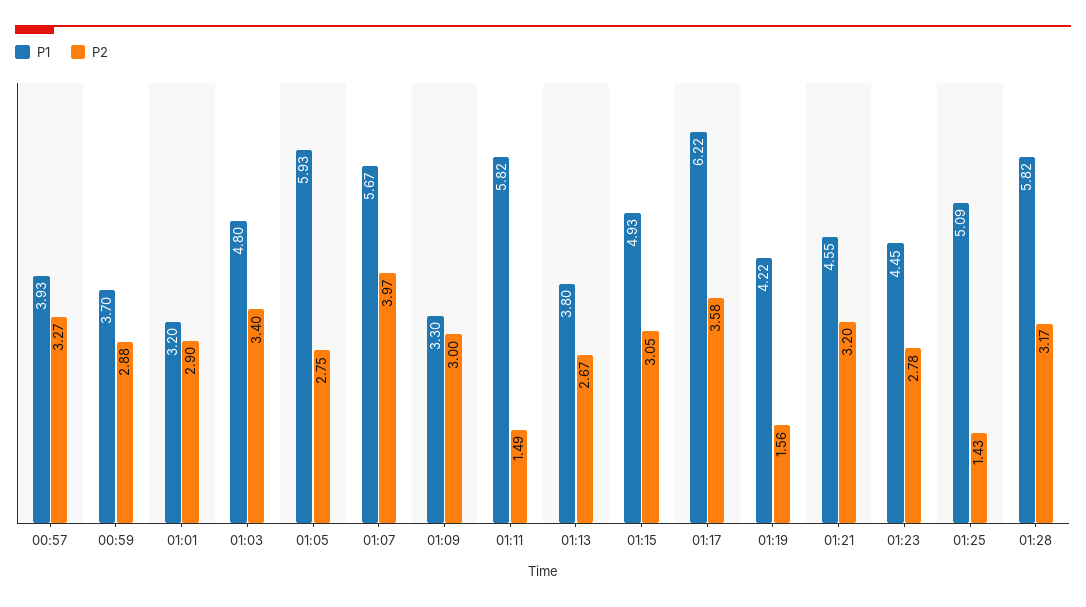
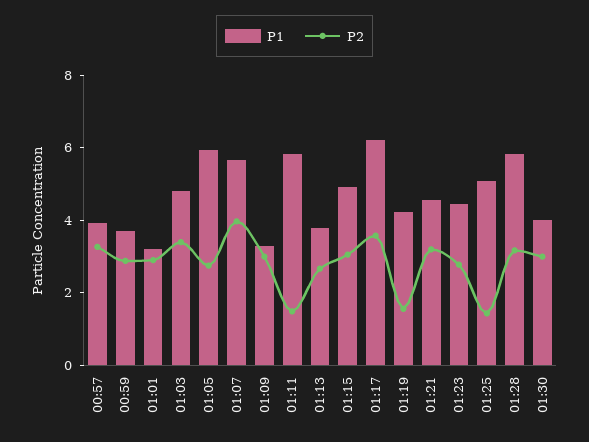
P1, 01:30: none -> 4
P2, 01:30: none -> 3

